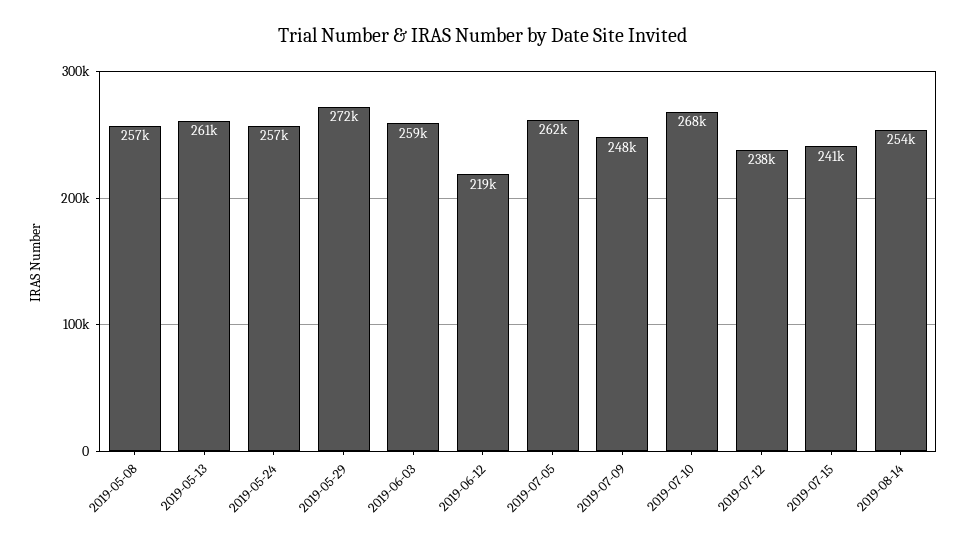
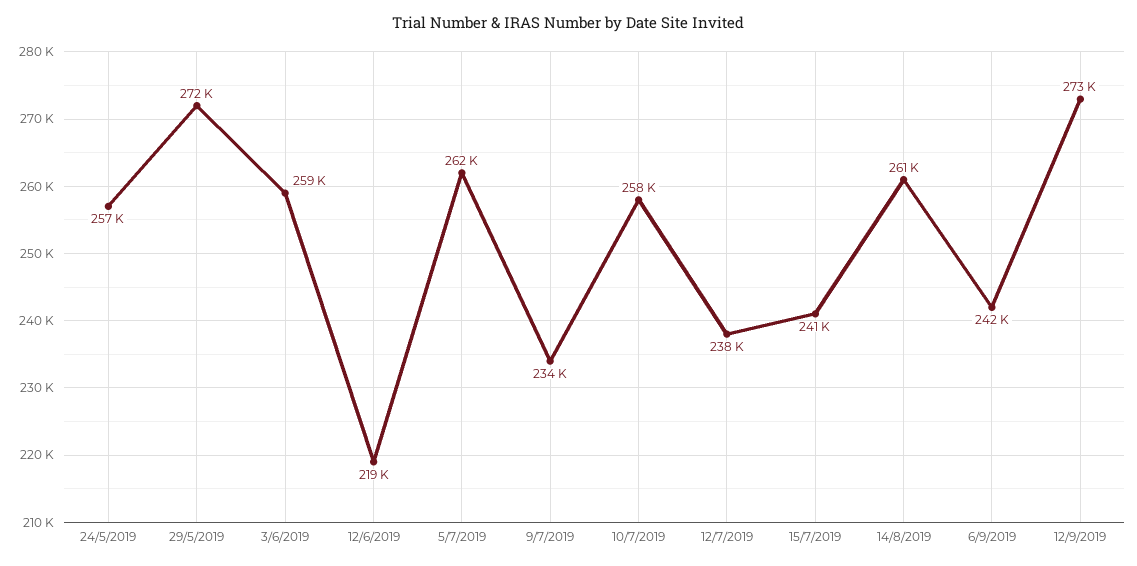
2019-05-08: 257000 -> none
2019-05-13: 261000 -> none
2019-07-09: 248000 -> 234000
2019-07-10: 268000 -> 258000
2019-08-14: 254000 -> 261000
6/9/2019: none -> 242000
12/9/2019: none -> 273000

